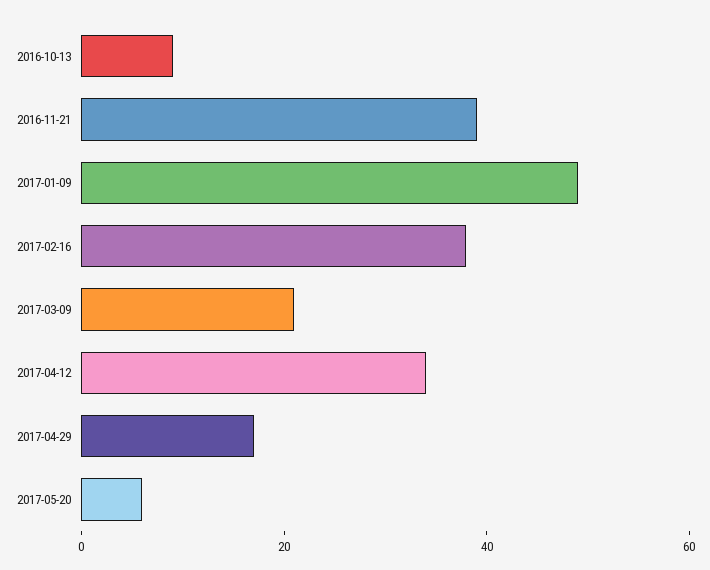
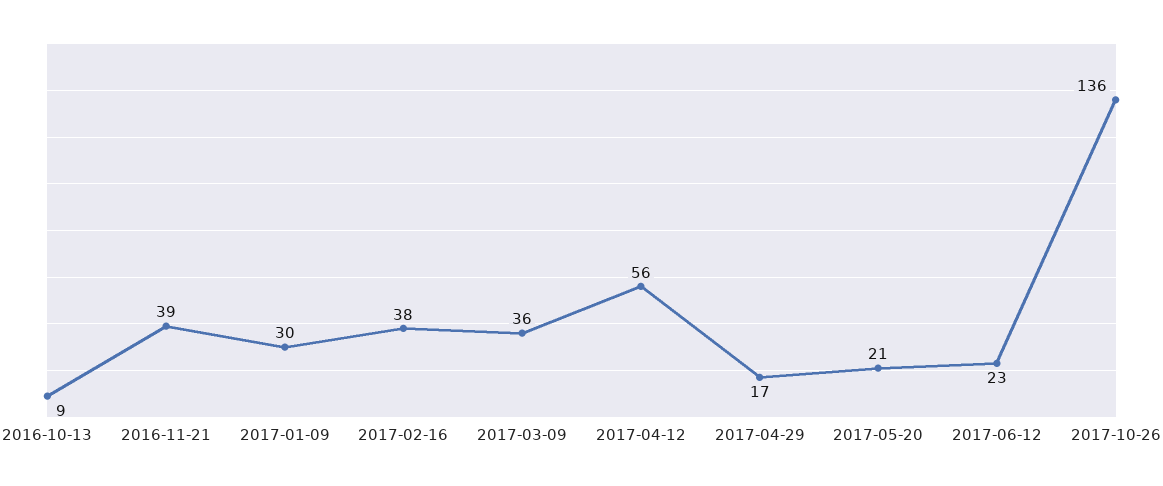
2017-01-09: 50 -> 30
2017-03-09: 20 -> 36
2017-04-12: 35 -> 56
2017-05-20: 5 -> 21
2017-06-12: none -> 23
2017-10-26: none -> 136

